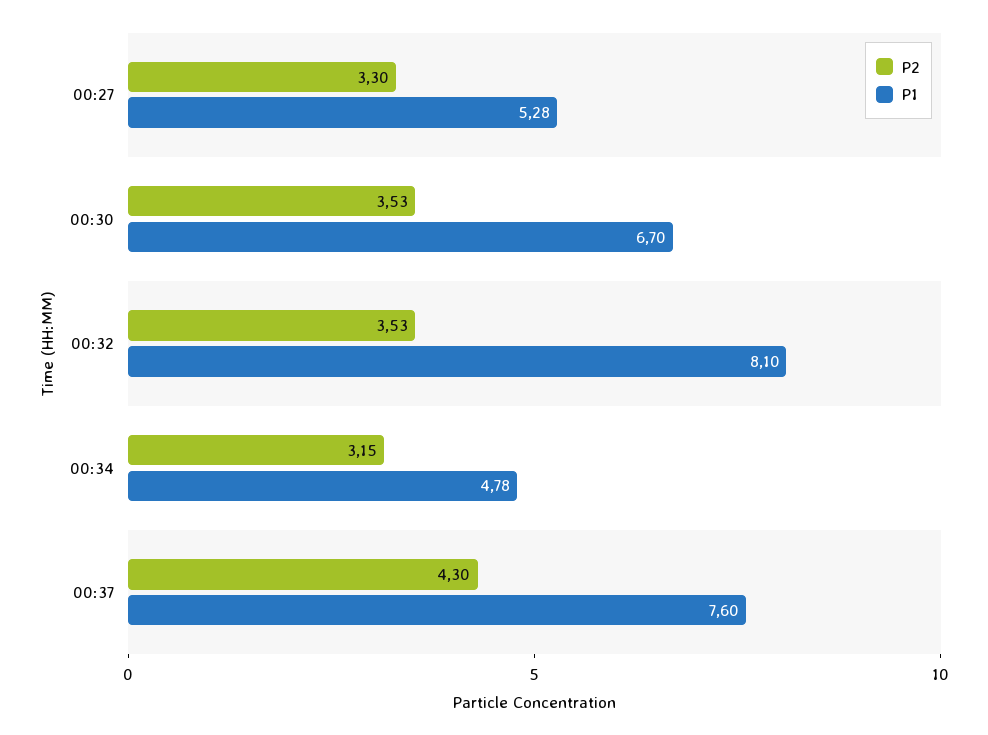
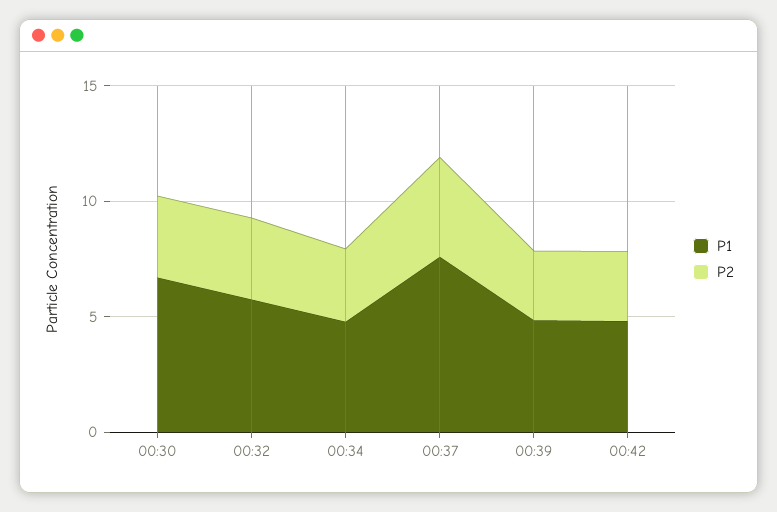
P2, 00:27: 3.3 -> none
P1, 00:27: 5.28 -> none
P1, 00:32: 8.1 -> 6
P1, 00:39: none -> 5
P2, 00:39: none -> 3
P1, 00:42: none -> 5
P2, 00:42: none -> 3

